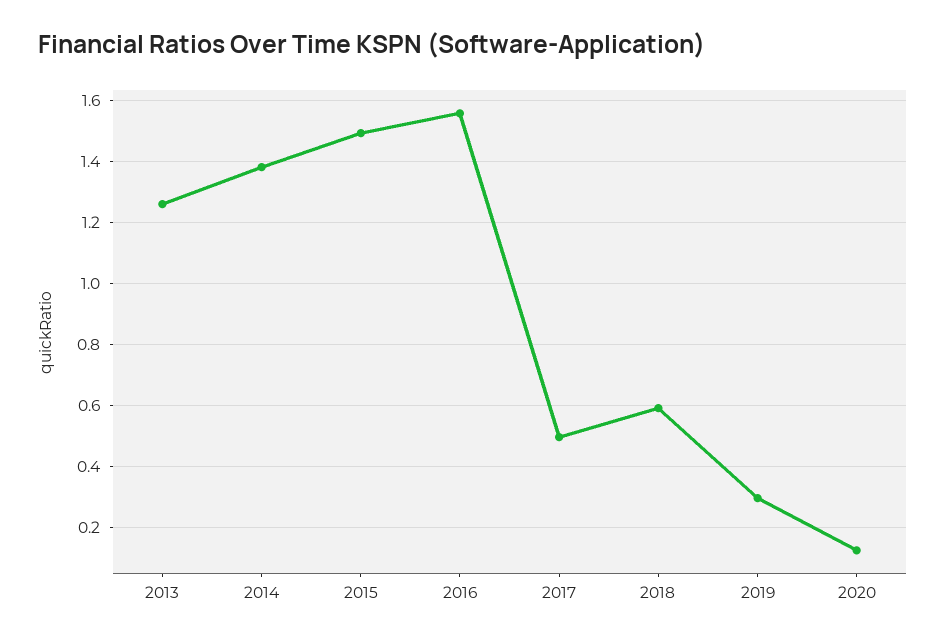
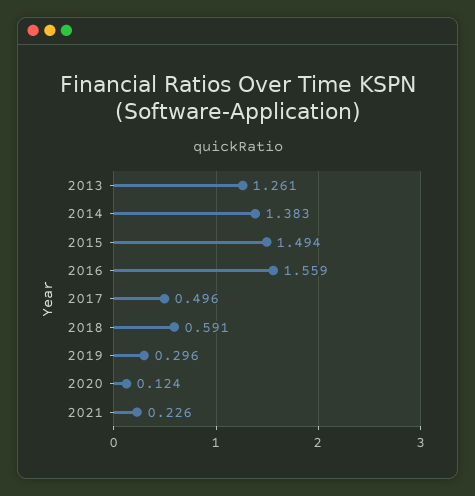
2021: none -> 0.226

